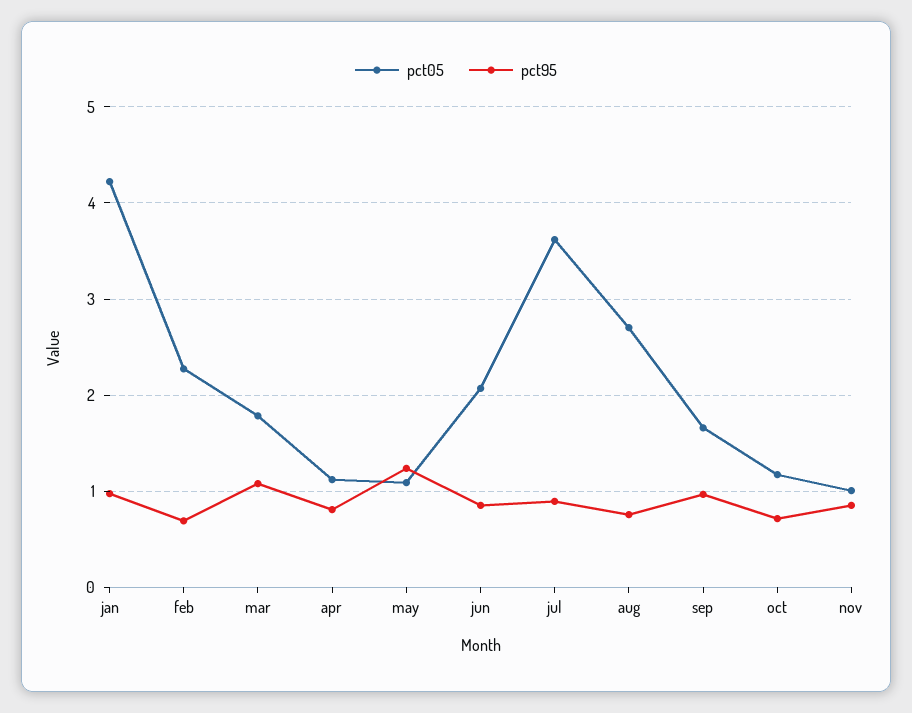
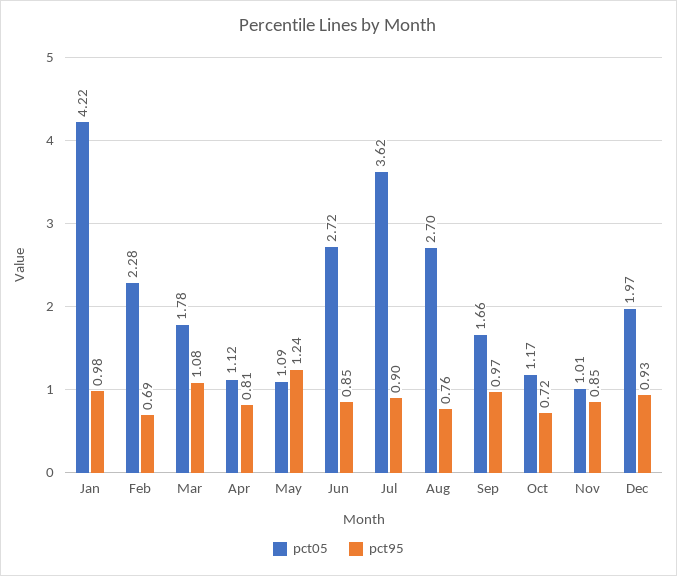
pct05, jun: 2.1 -> 2.72
pct05, Dec: none -> 1.97
pct95, Dec: none -> 0.93

